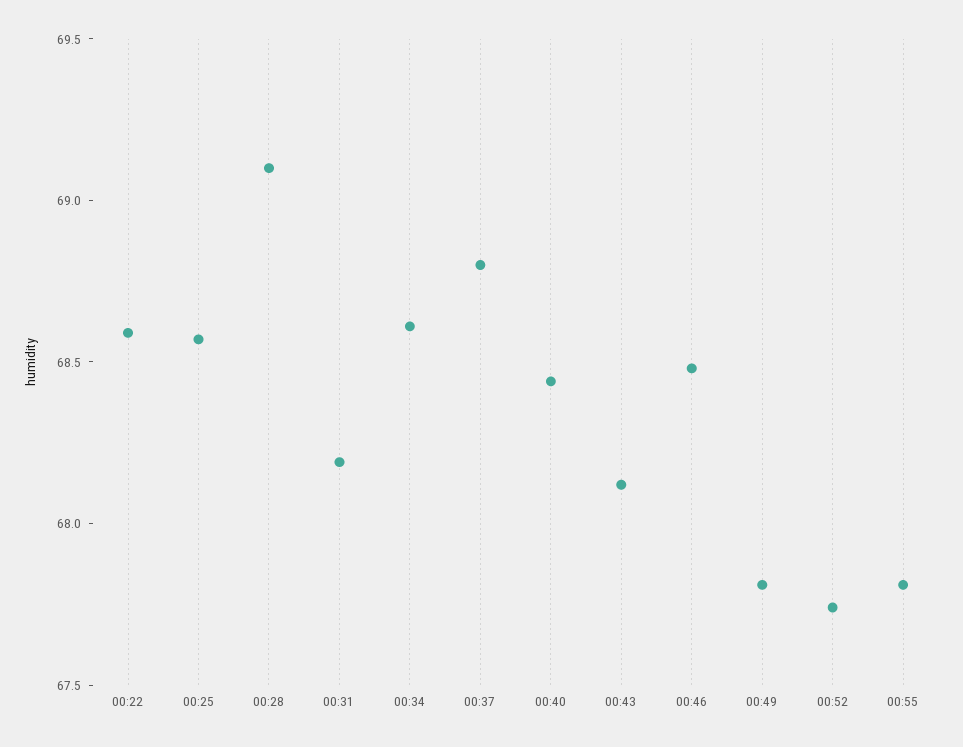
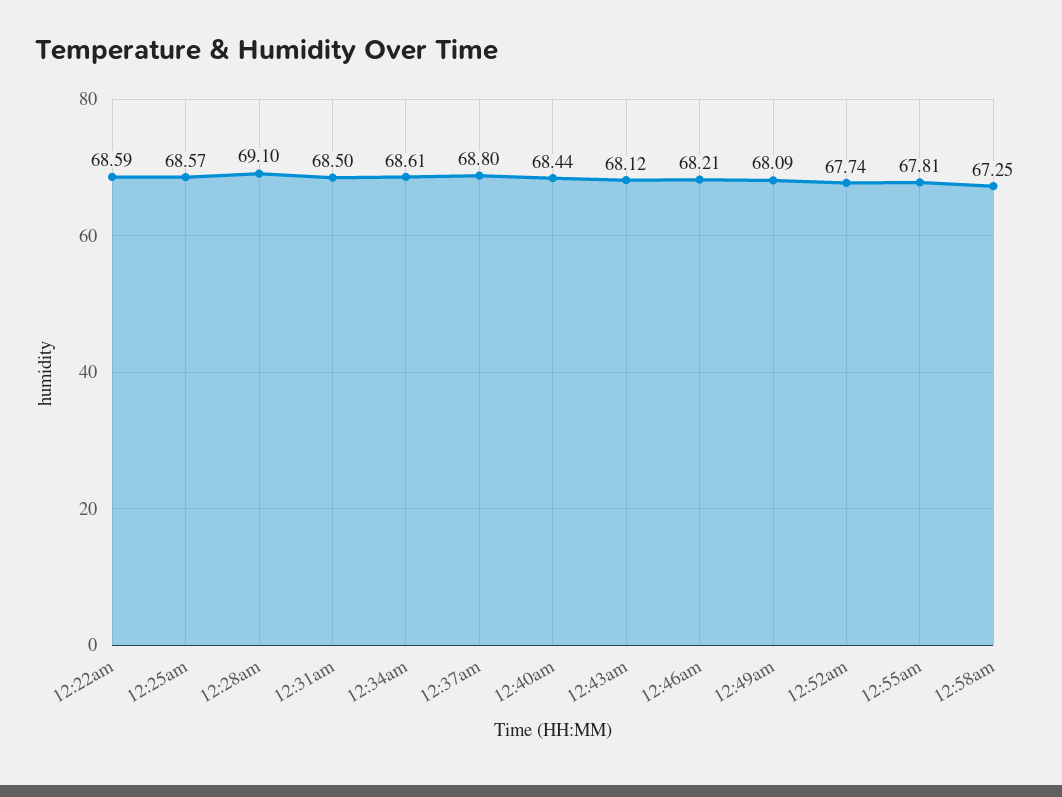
00:31: 68.2 -> 68.5
00:46: 68.5 -> 68.21
00:49: 67.8 -> 68.09
12:58am: none -> 67.25

